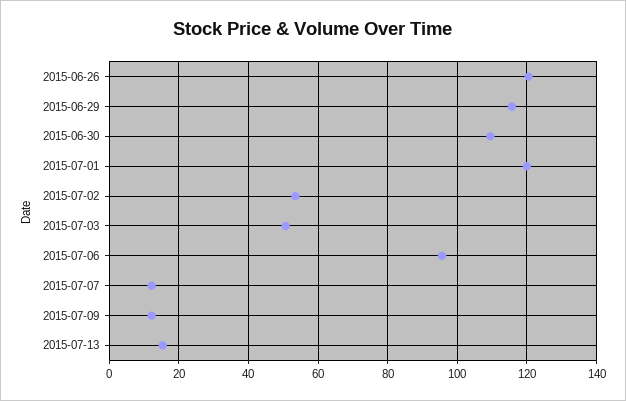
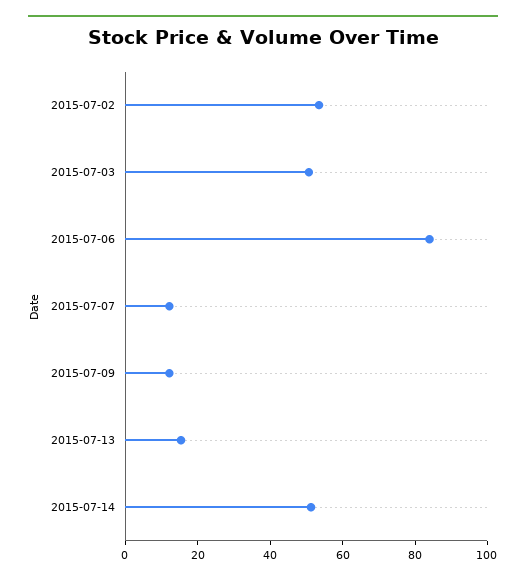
2015-06-26: 120 -> none
2015-06-29: 116 -> none
2015-06-30: 110 -> none
2015-07-01: 120 -> none
2015-07-06: 96 -> 85
2015-07-14: none -> 50

